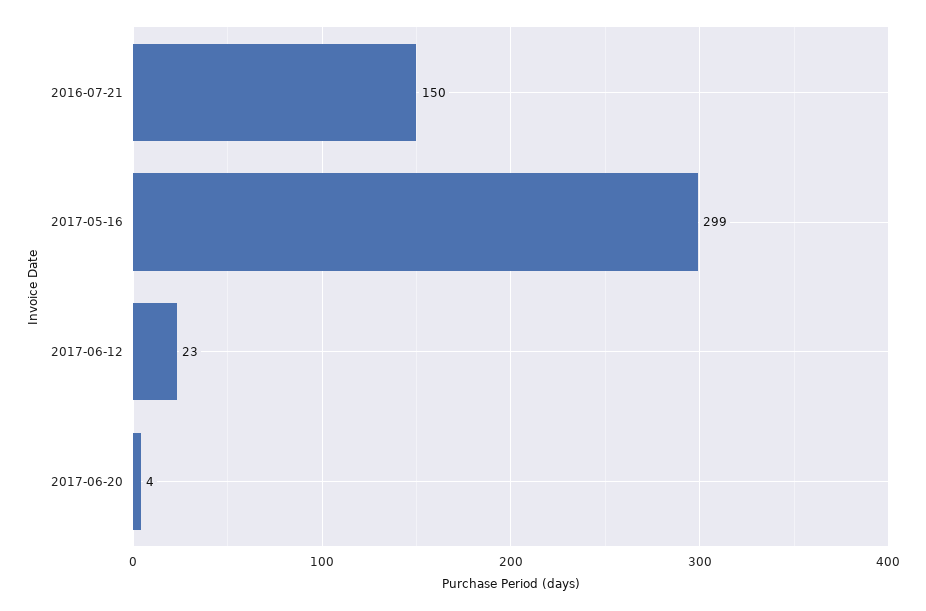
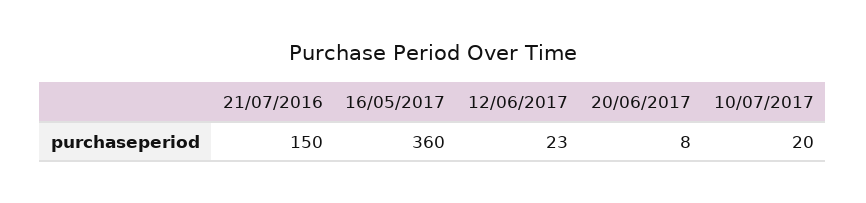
2017-05-16: 299 -> 360
2017-06-20: 4 -> 8
10/07/2017: none -> 20

